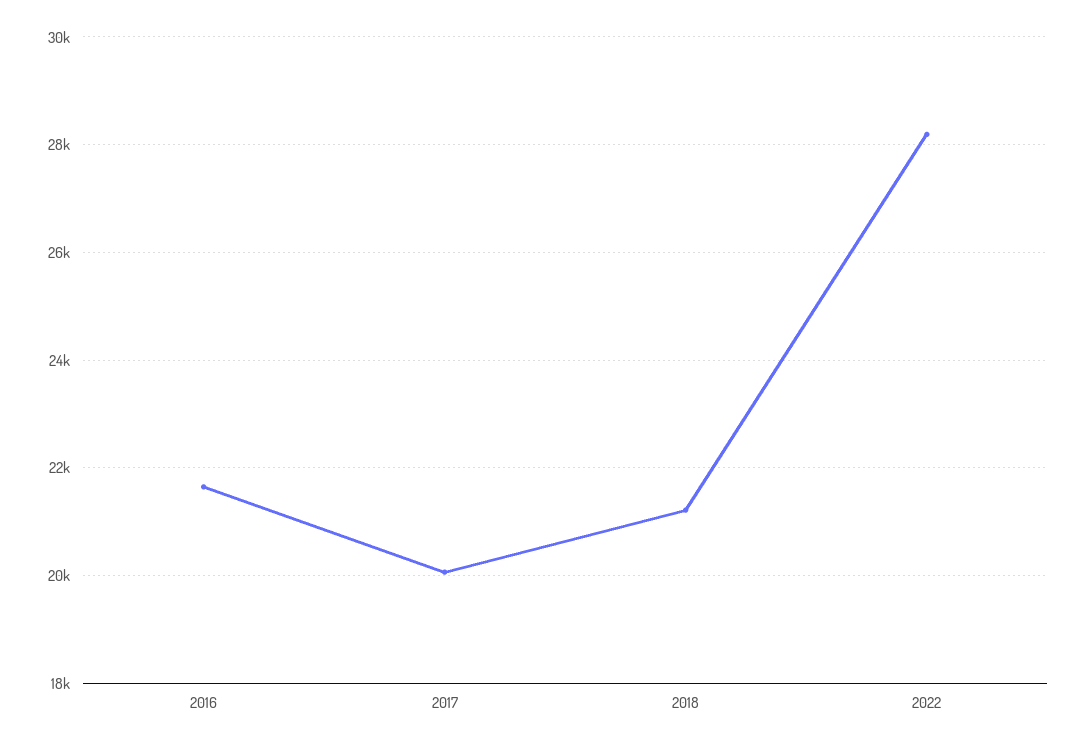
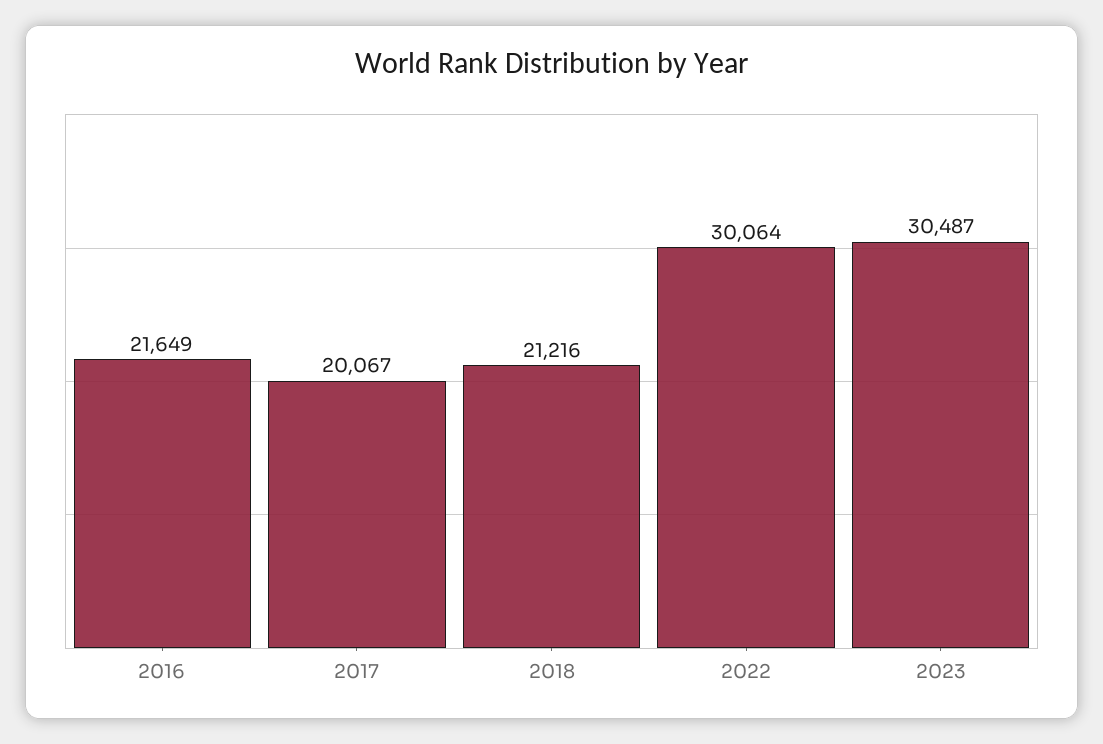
2022: 28200 -> 30064
2023: none -> 30487

